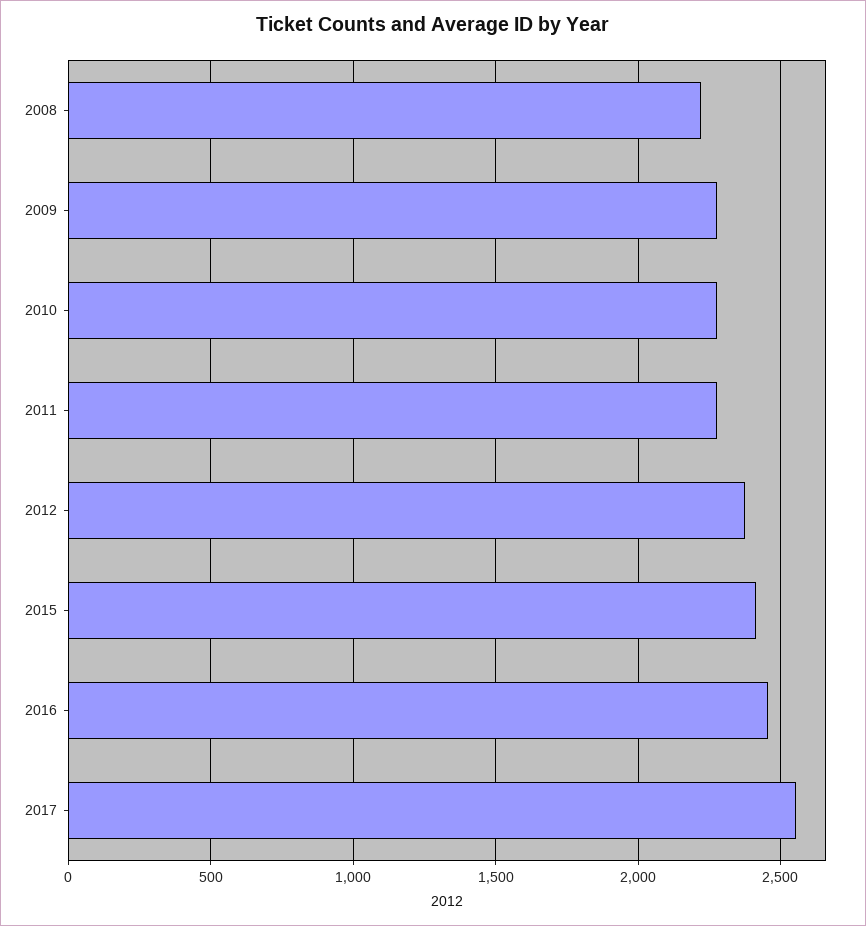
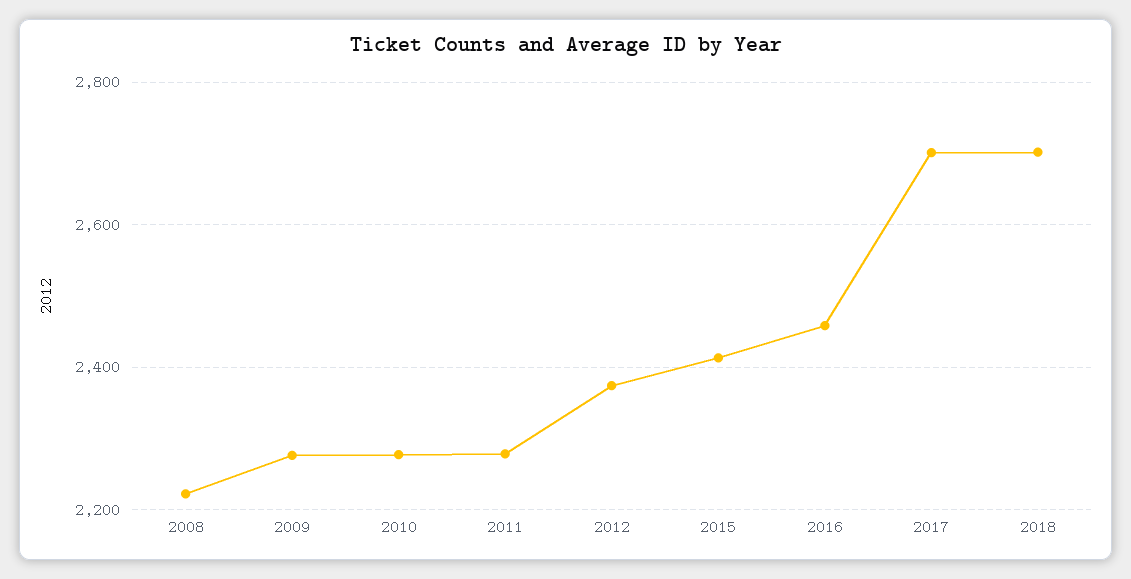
2017: 2550 -> 2700
2018: none -> 2700

